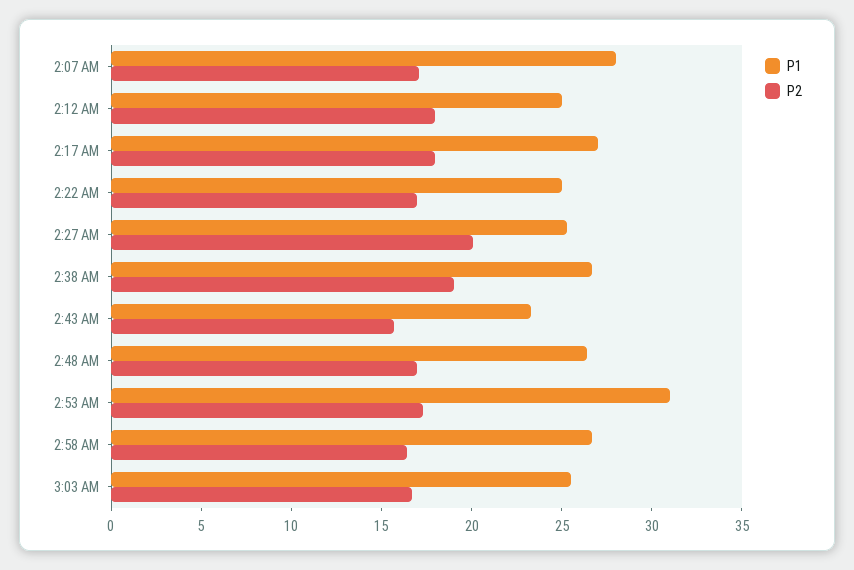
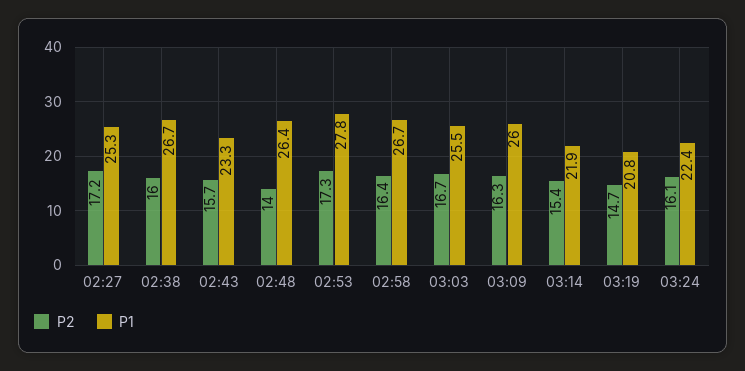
P1, 2:07 AM: 28 -> none
P2, 2:07 AM: 17 -> none
P1, 2:12 AM: 25 -> none
P2, 2:12 AM: 18 -> none
P1, 2:17 AM: 27 -> none
P2, 2:17 AM: 18 -> none
P1, 2:22 AM: 25 -> none
P2, 2:22 AM: 17 -> none
P2, 2:27 AM: 20 -> 17.2
P2, 2:38 AM: 19 -> 16
P2, 2:48 AM: 17 -> 14
P1, 2:53 AM: 31 -> 27.8
P2, 03:09: none -> 16.3
P1, 03:09: none -> 26
P2, 03:14: none -> 15.4
P1, 03:14: none -> 21.9
P2, 03:19: none -> 14.7
P1, 03:19: none -> 20.8
P2, 03:24: none -> 16.1
P1, 03:24: none -> 22.4

